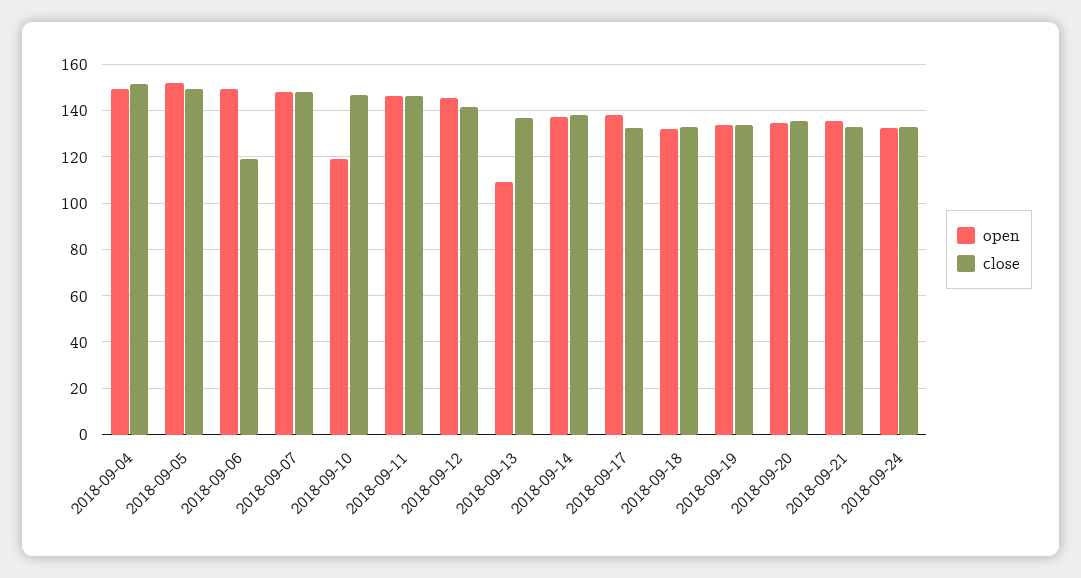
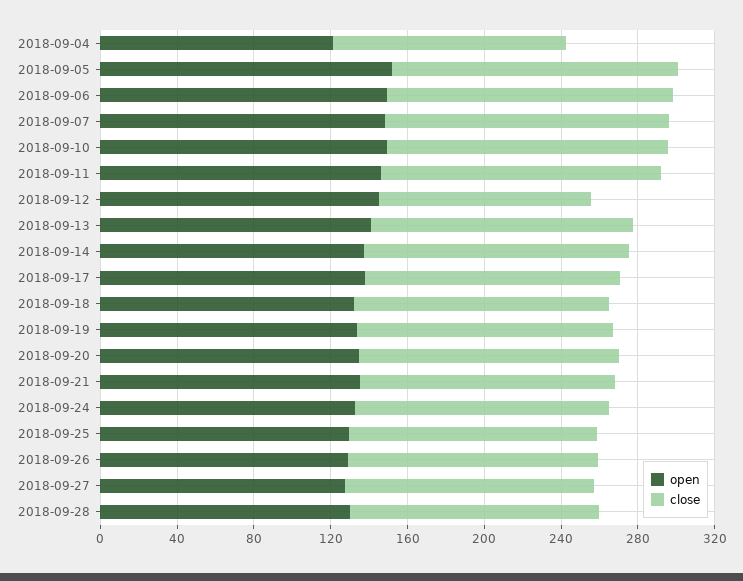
open, 2018-09-04: 150 -> 120
close, 2018-09-04: 150 -> 120
close, 2018-09-06: 120 -> 150
open, 2018-09-10: 120 -> 150
close, 2018-09-12: 140 -> 110
open, 2018-09-13: 110 -> 140
open, 2018-09-25: none -> 130
close, 2018-09-25: none -> 130
open, 2018-09-26: none -> 130
close, 2018-09-26: none -> 130
open, 2018-09-27: none -> 130
close, 2018-09-27: none -> 130
open, 2018-09-28: none -> 130
close, 2018-09-28: none -> 130

